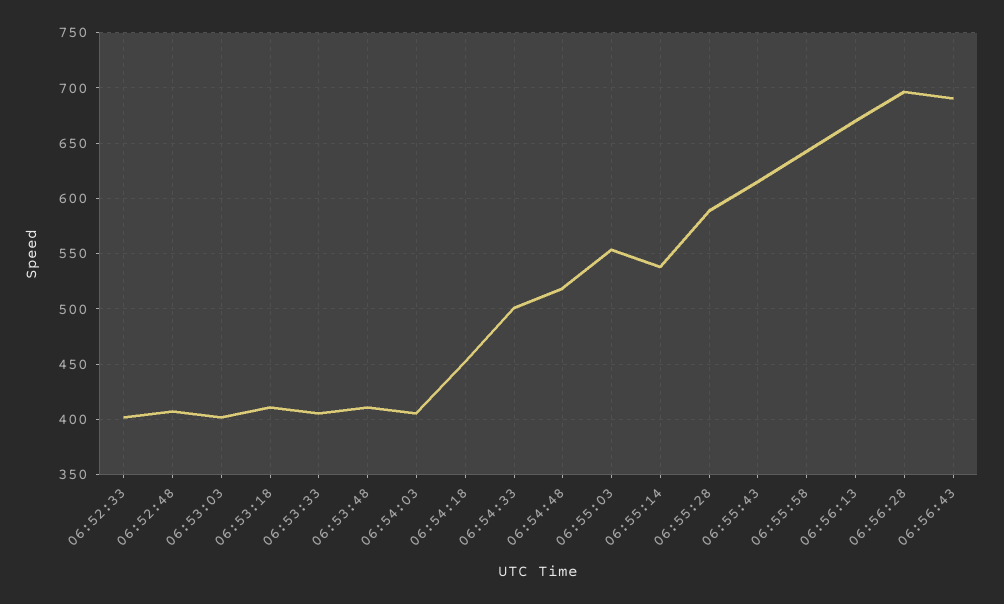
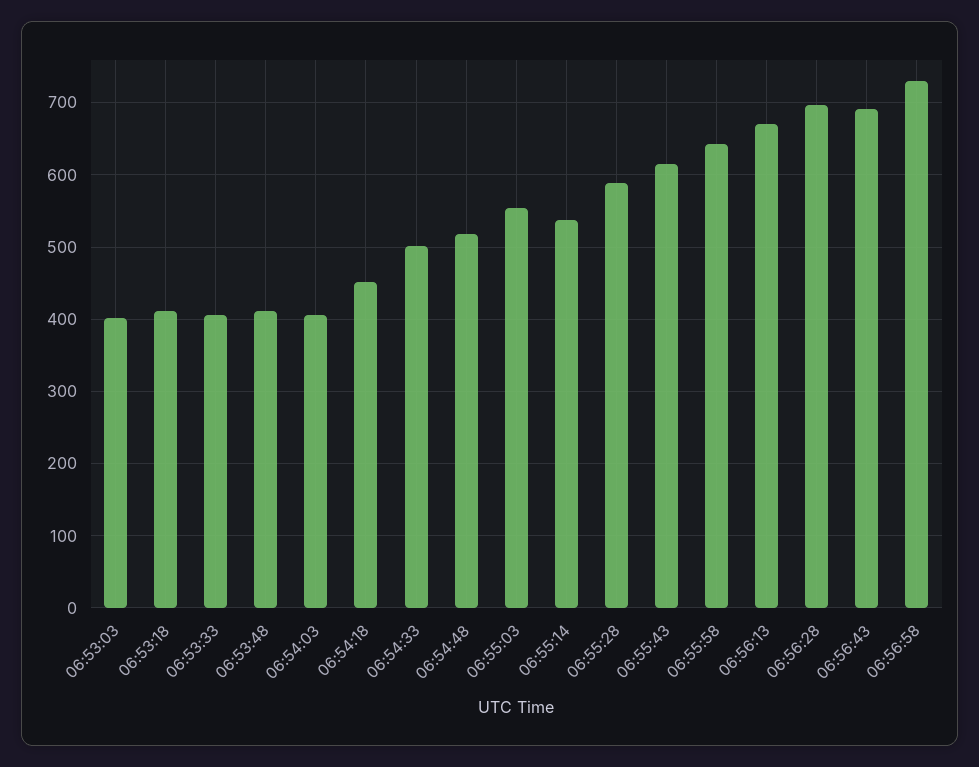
06:52:33: 400 -> none
06:52:48: 410 -> none
06:56:58: none -> 730

